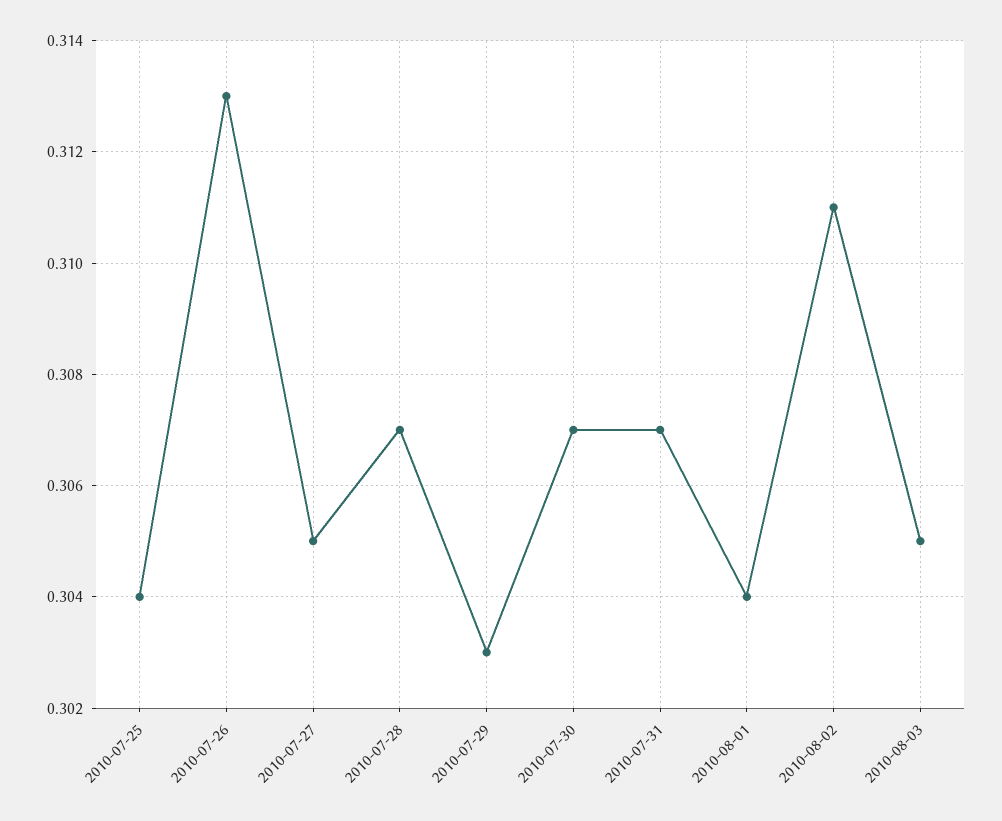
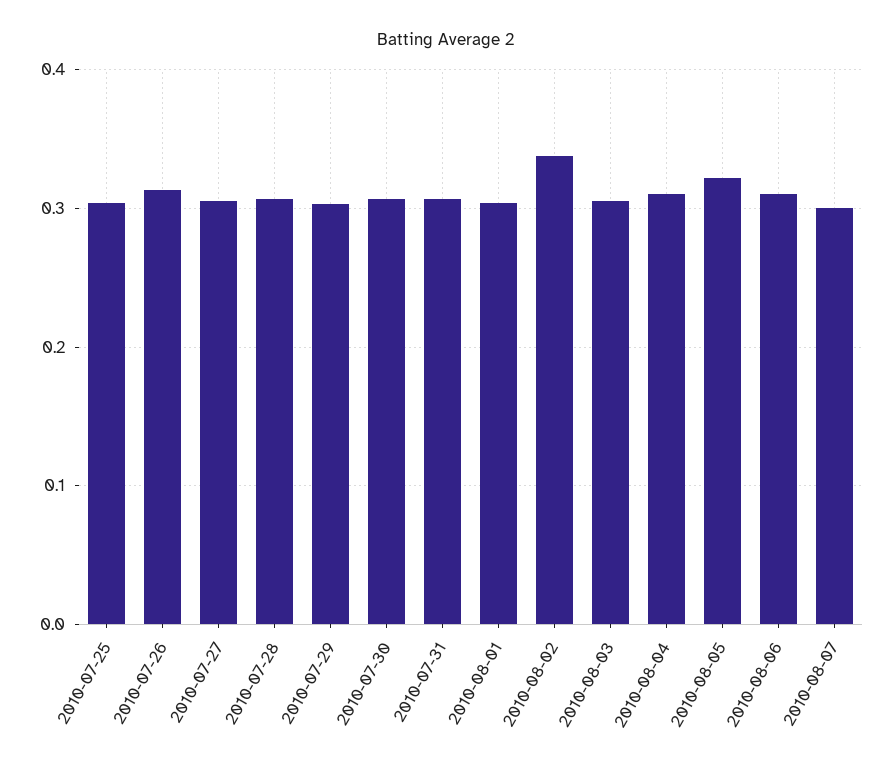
2010-08-02: 0.311 -> 0.34
2010-08-04: none -> 0.31
2010-08-05: none -> 0.32
2010-08-06: none -> 0.31
2010-08-07: none -> 0.3

